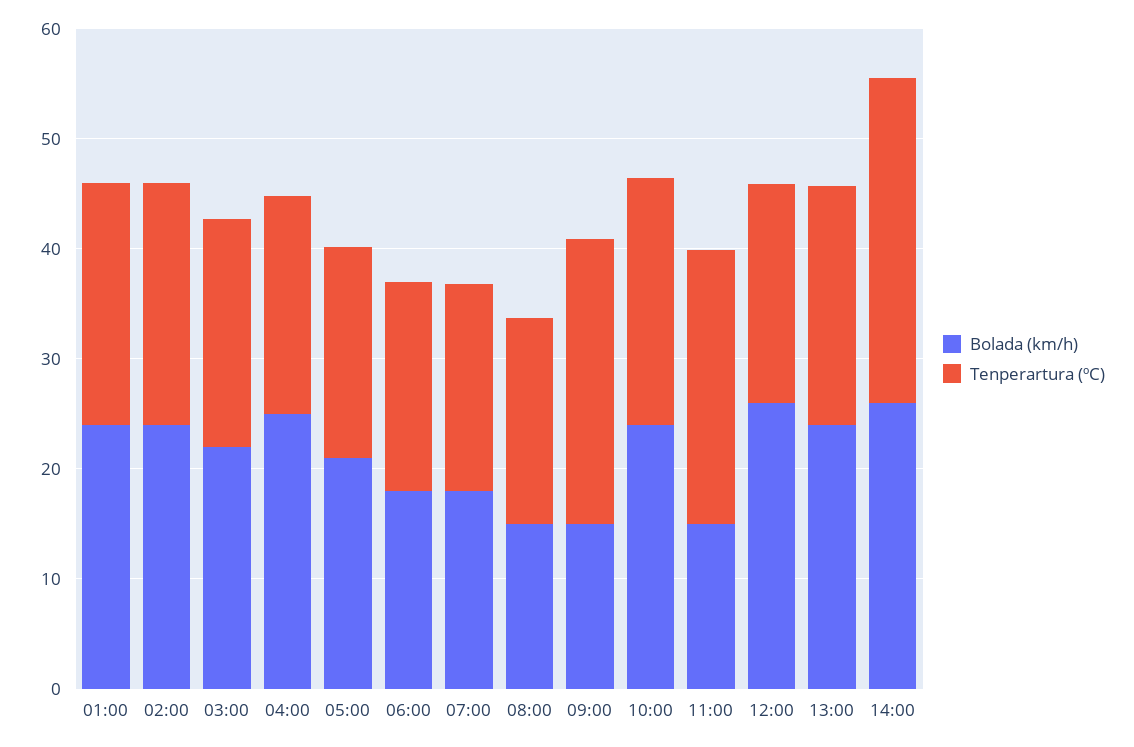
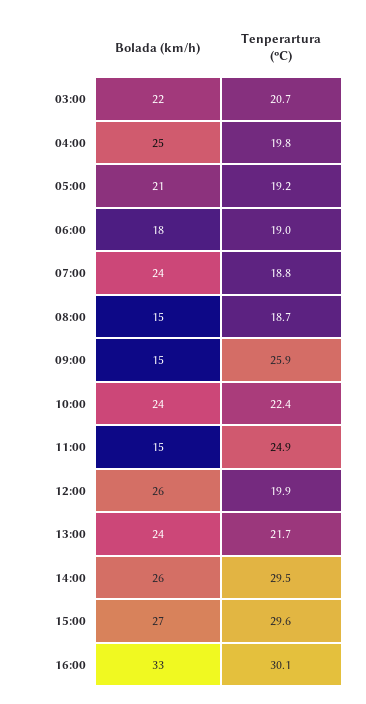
Bolada (km/h), 01:00: 24 -> none
Tenperartura (ºC), 01:00: 22 -> none
Bolada (km/h), 02:00: 24 -> none
Tenperartura (ºC), 02:00: 22 -> none
Bolada (km/h), 07:00: 18 -> 24
Bolada (km/h), 15:00: none -> 27
Tenperartura (ºC), 15:00: none -> 29.6
Bolada (km/h), 16:00: none -> 33
Tenperartura (ºC), 16:00: none -> 30.1

